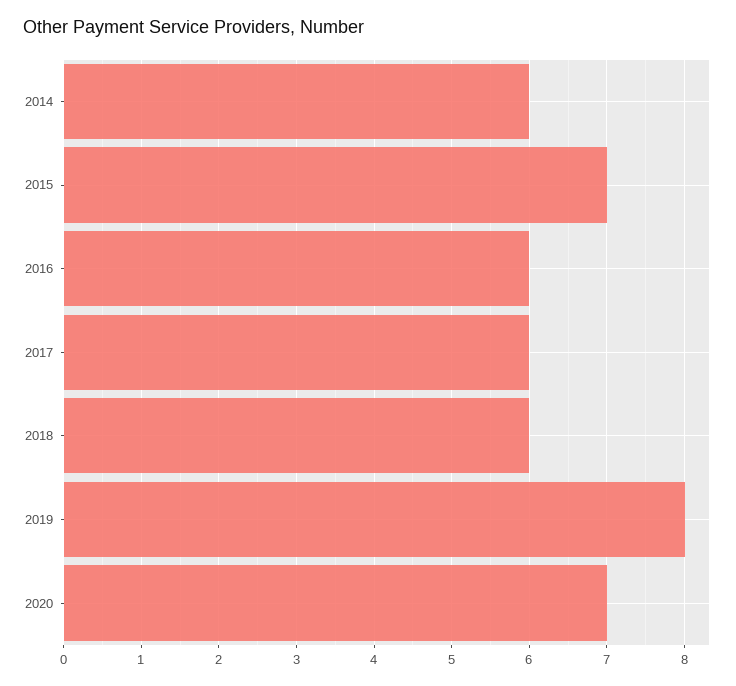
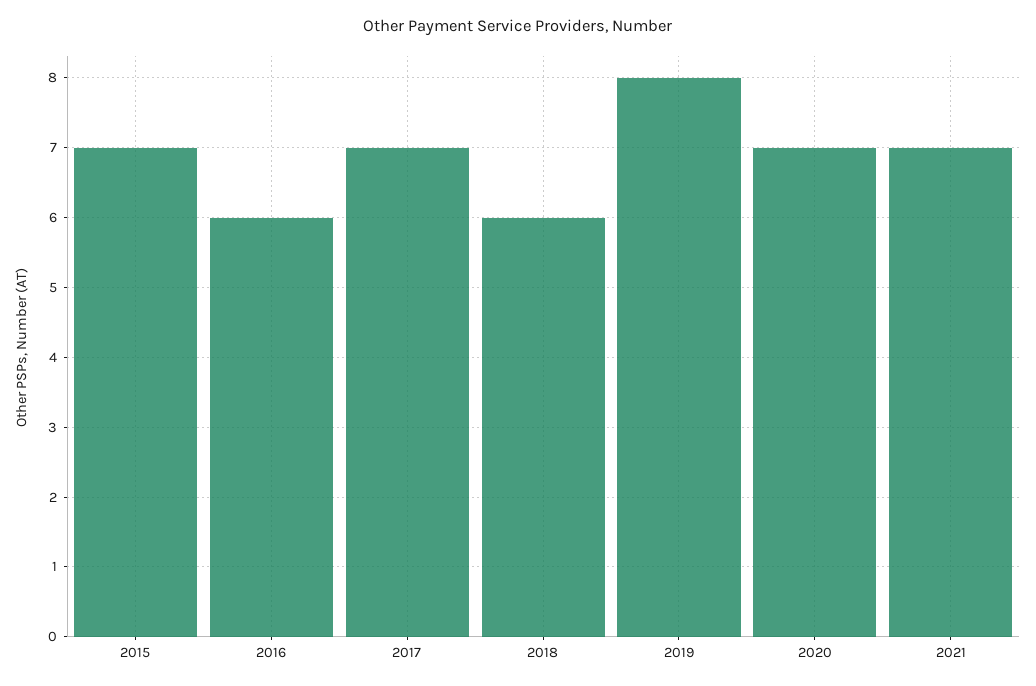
2014: 6 -> none
2017: 6 -> 7
2021: none -> 7

